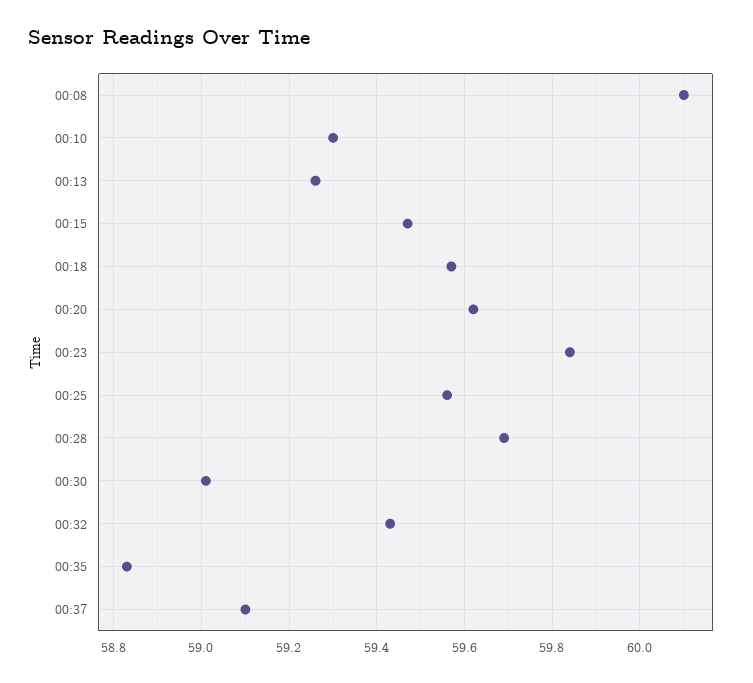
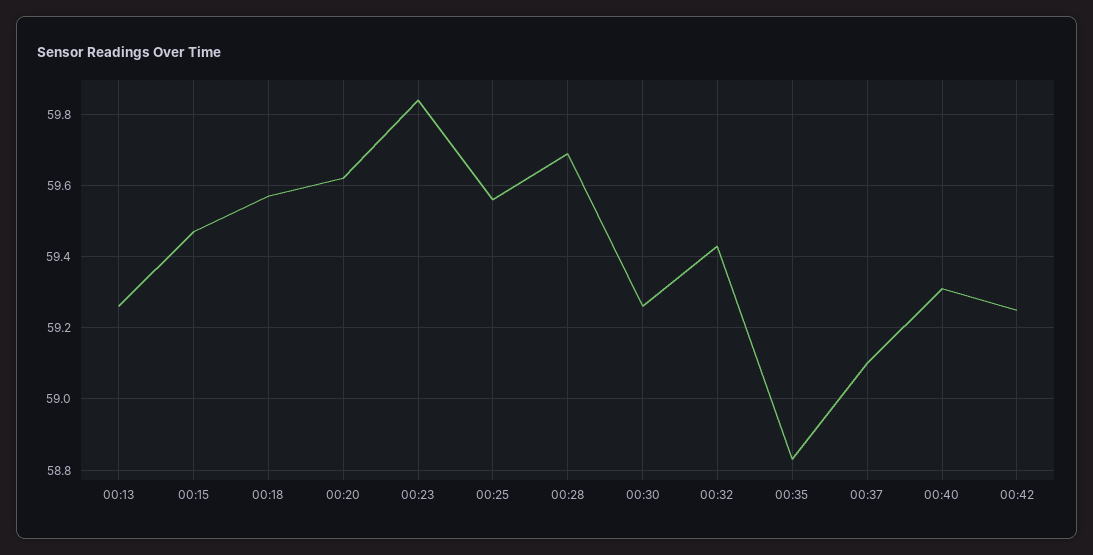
00:08: 60.1 -> none
00:10: 59.3 -> none
00:30: 59 -> 59.25
00:40: none -> 59.3
00:42: none -> 59.25

